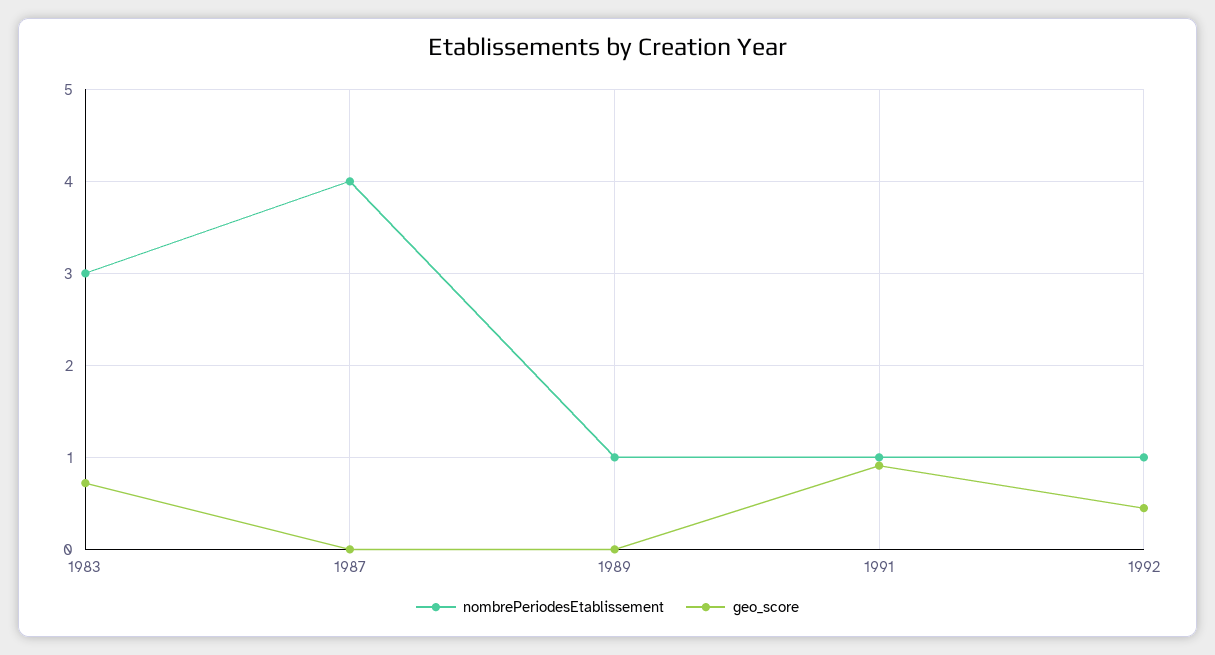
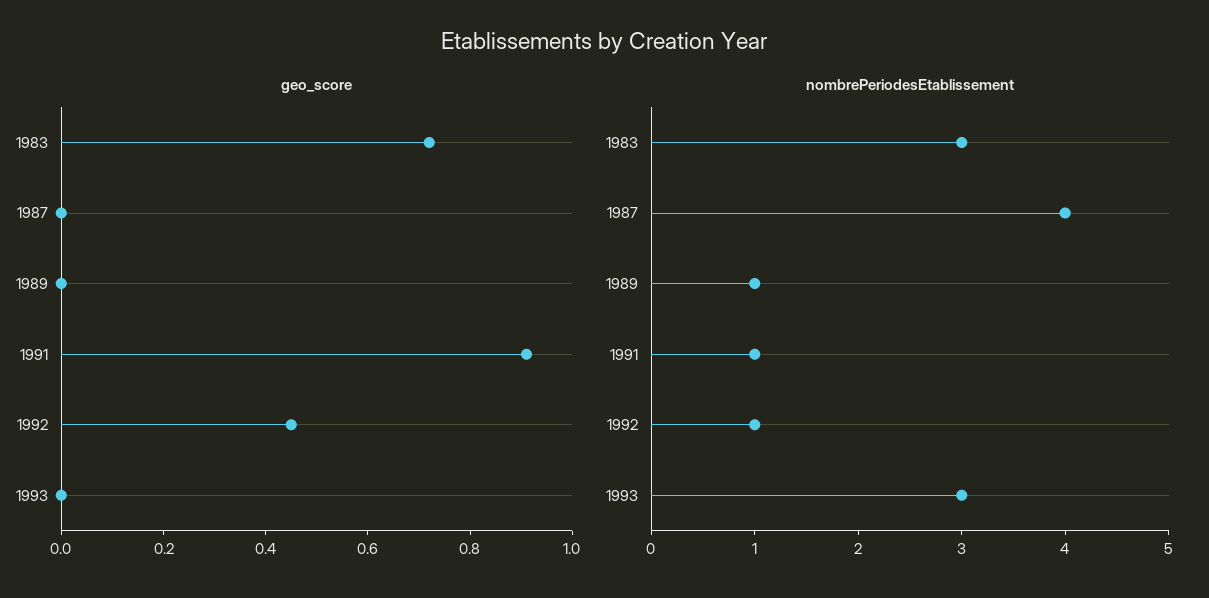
geo_score, 1993: none -> 0
nombrePeriodesEtablissement, 1993: none -> 3

